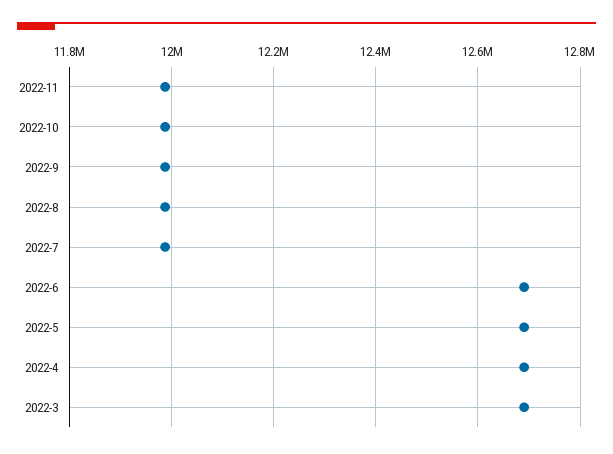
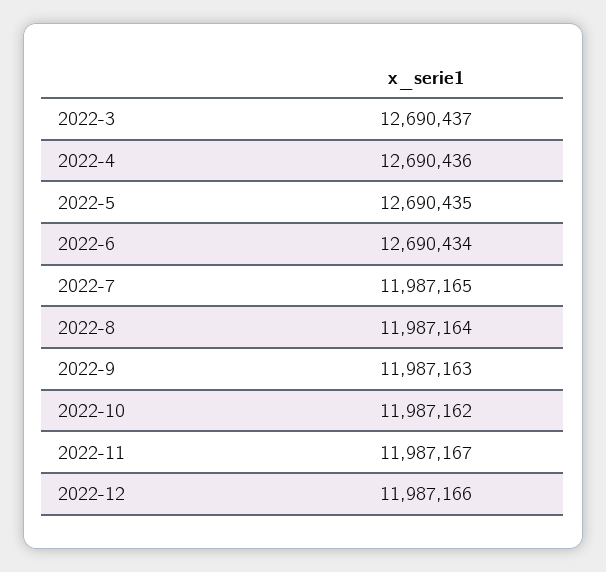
2022-12: none -> 11987166

